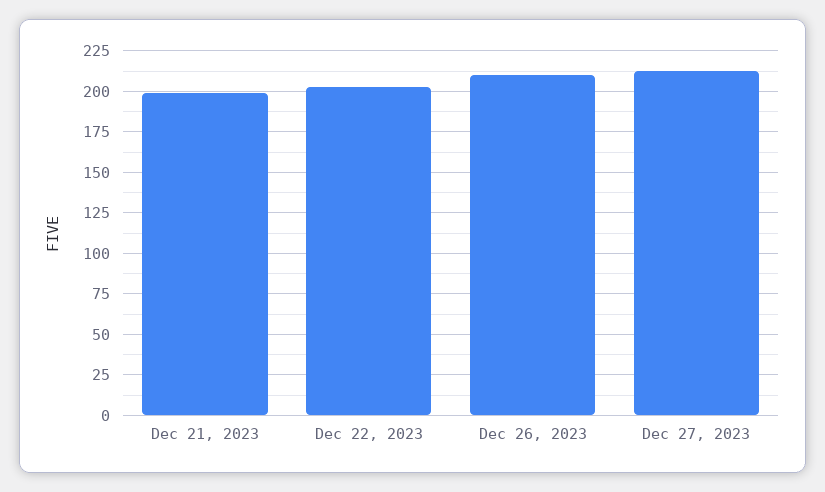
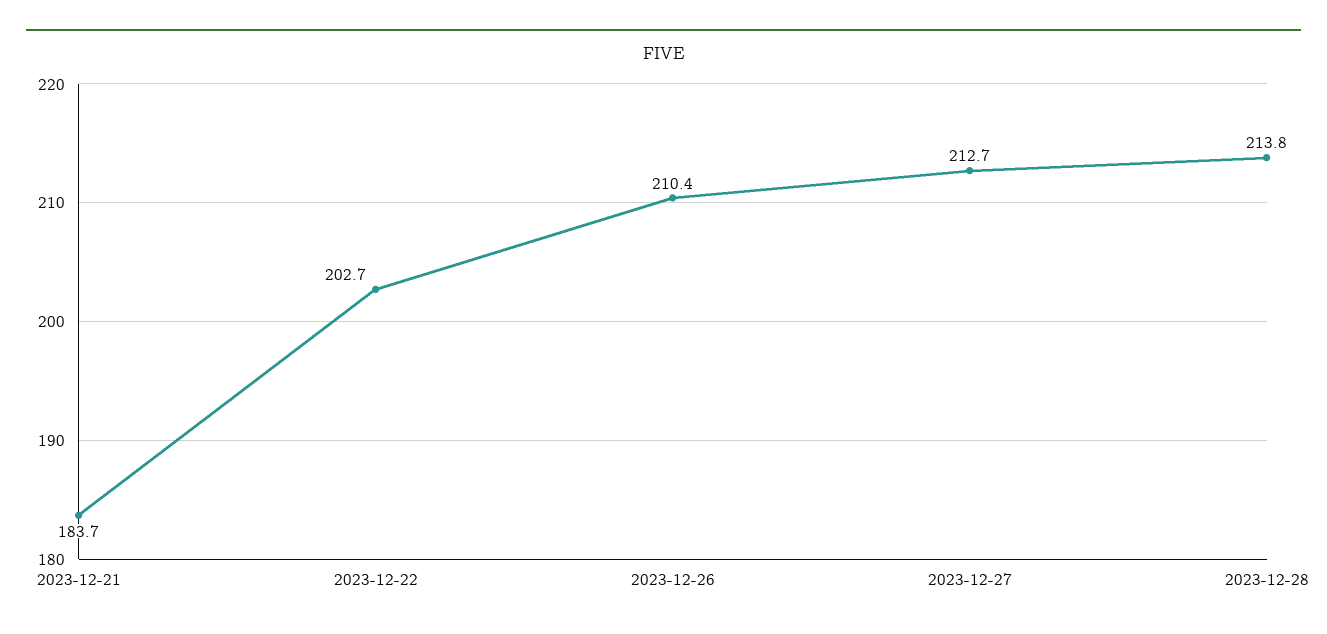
Dec 21, 2023: 200 -> 183.7
2023-12-28: none -> 213.8

